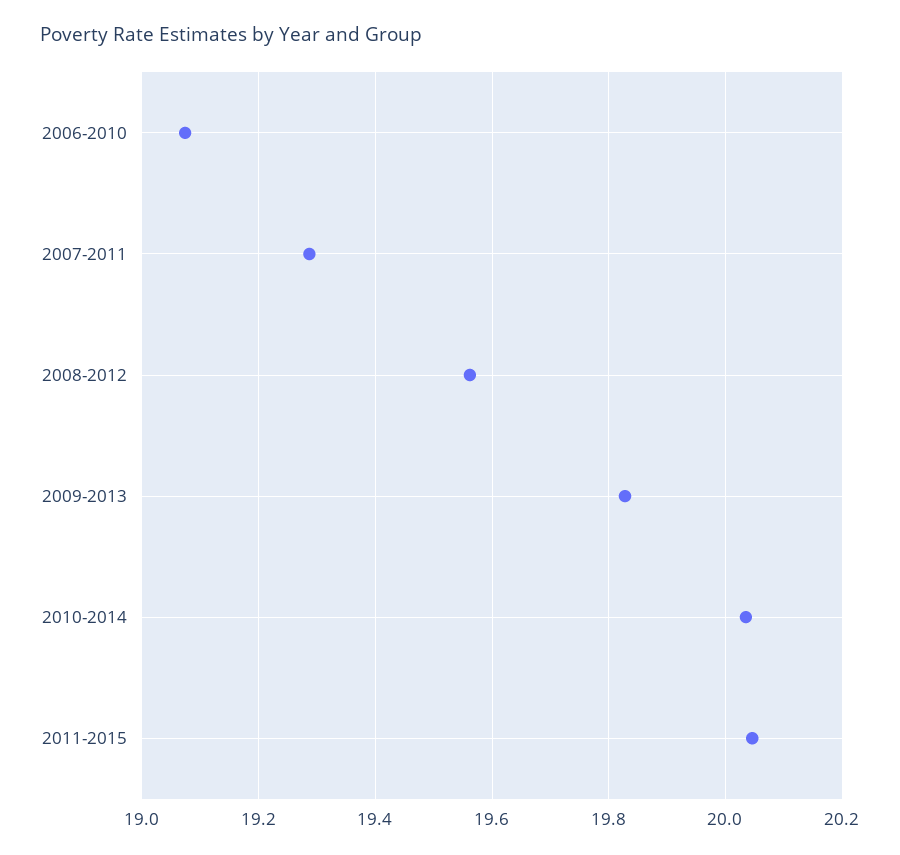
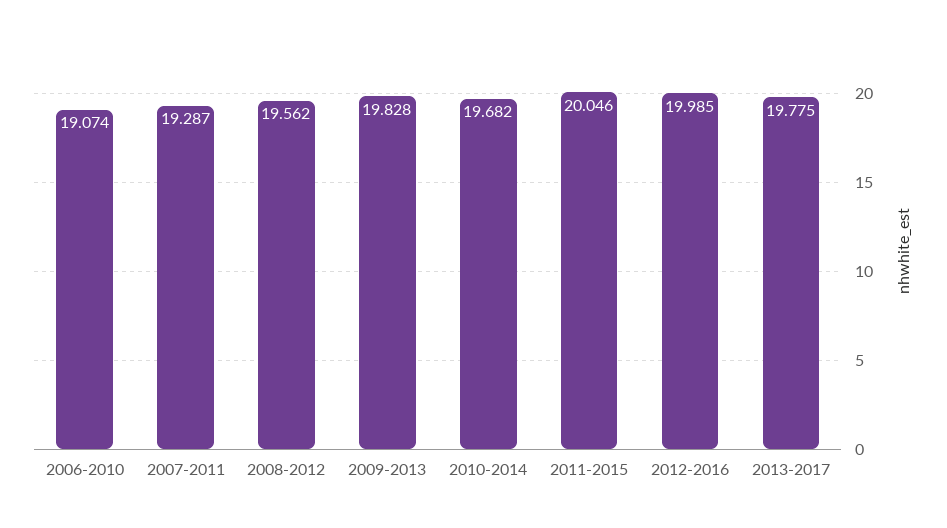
2010-2014: 20.04 -> 19.682
2012-2016: none -> 19.985
2013-2017: none -> 19.775

